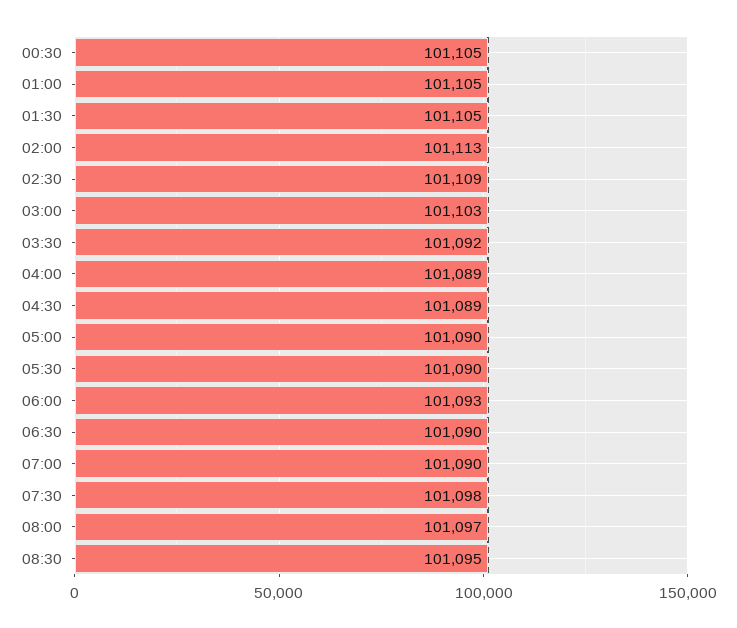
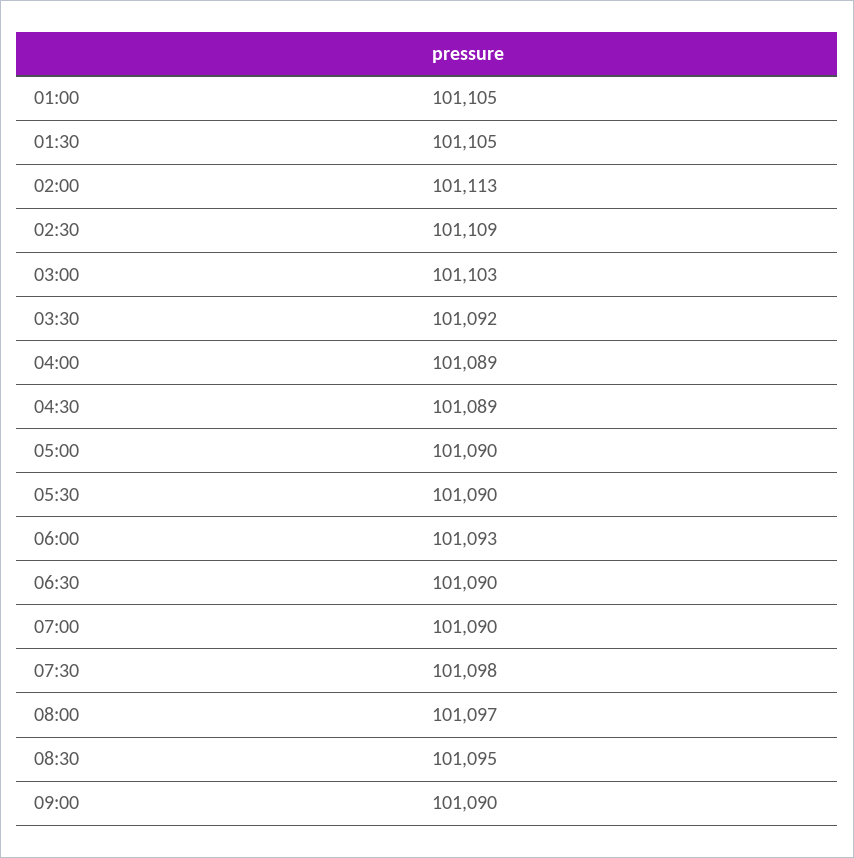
00:30: 101105 -> none
09:00: none -> 101090

